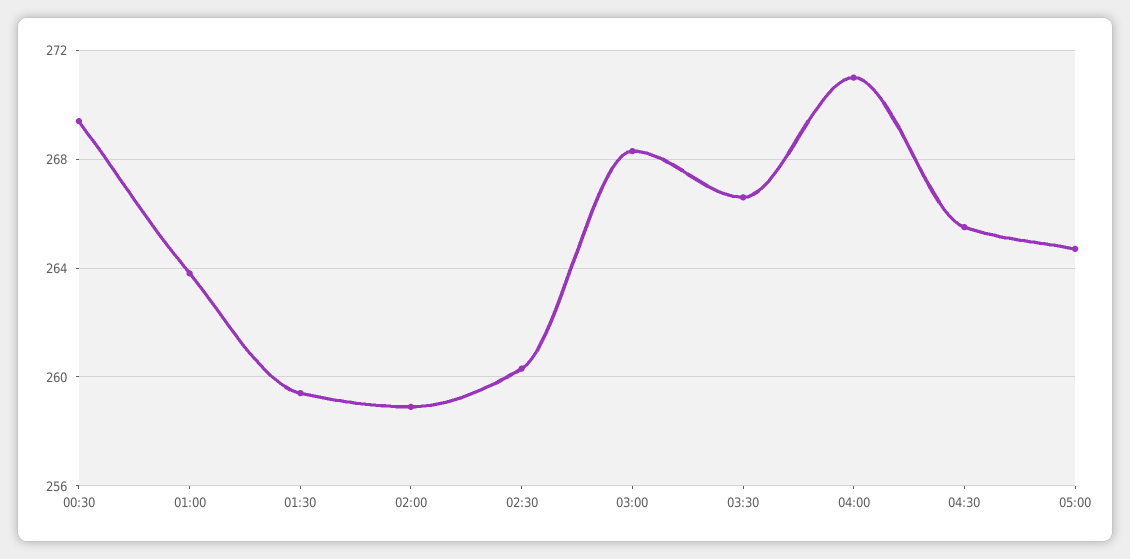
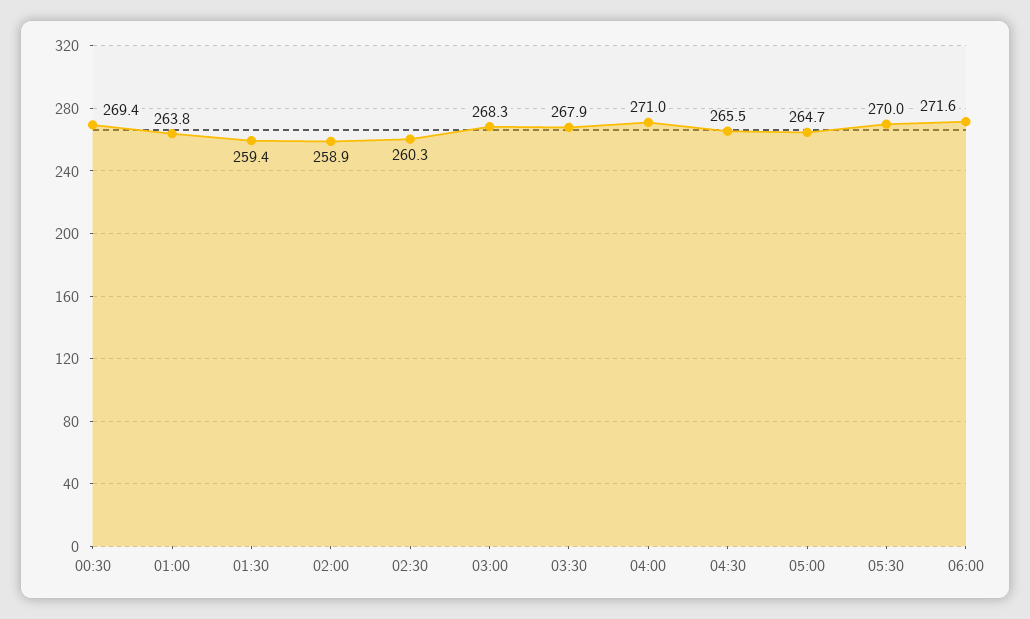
03:30: 266.5 -> 267.9
05:30: none -> 270
06:00: none -> 271.6

